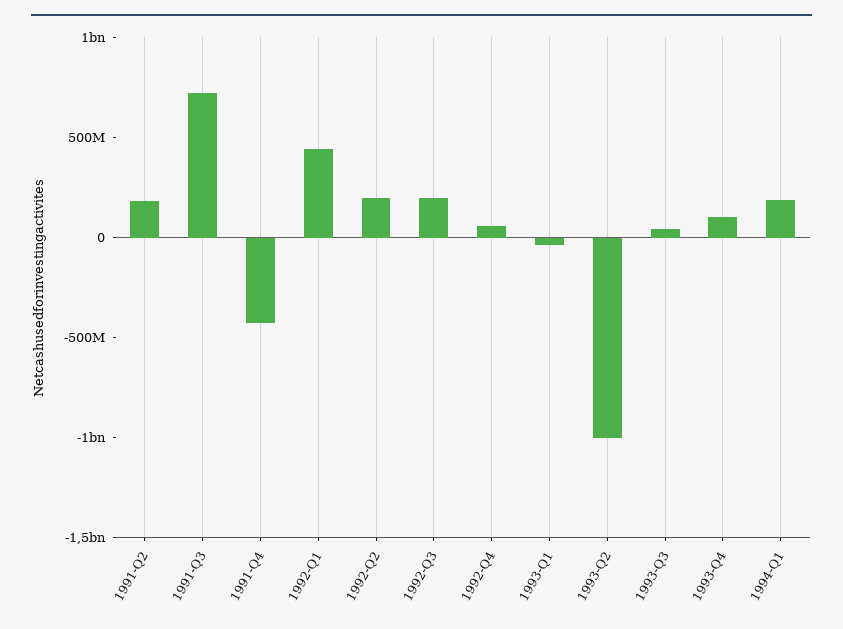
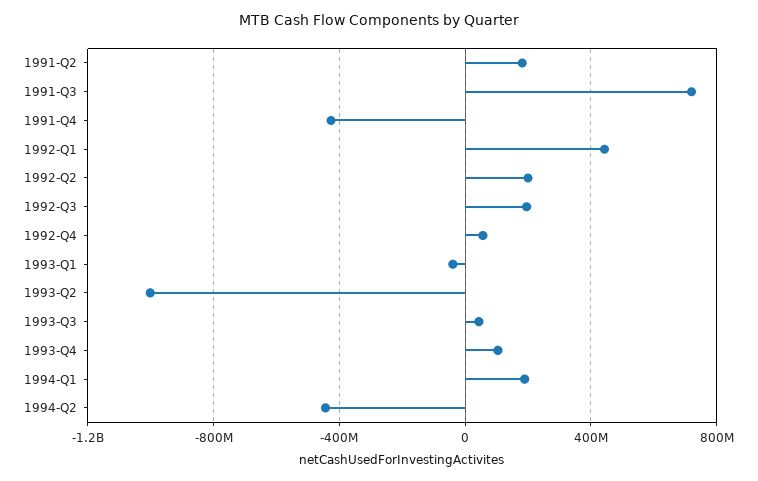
1994-Q2: none -> -450000000

